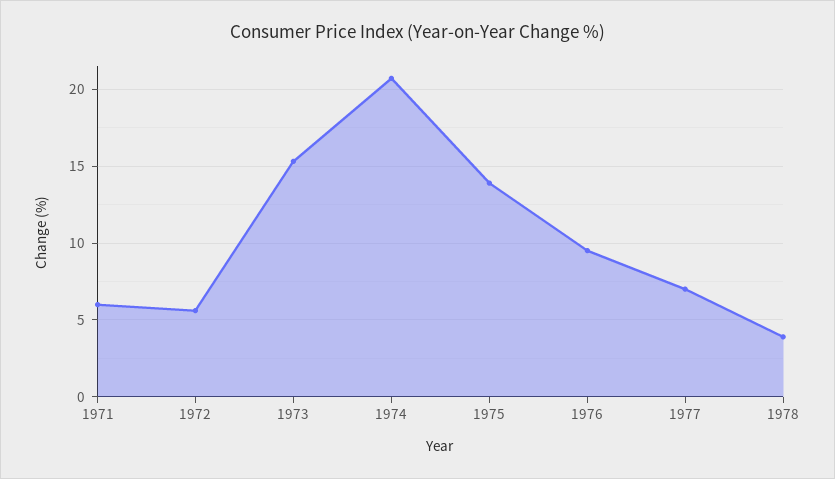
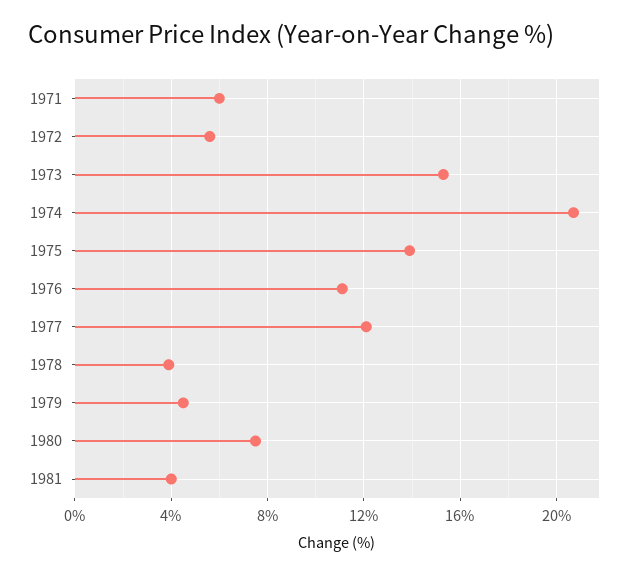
1976: 9.5 -> 11
1977: 7 -> 12
1979: none -> 4.5
1980: none -> 7.5
1981: none -> 4

